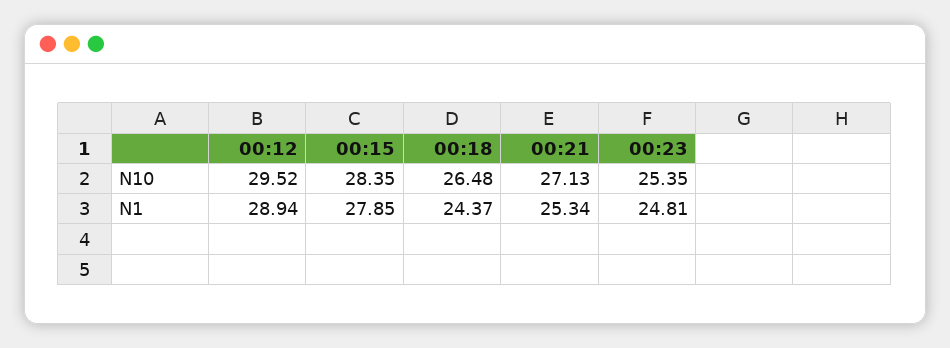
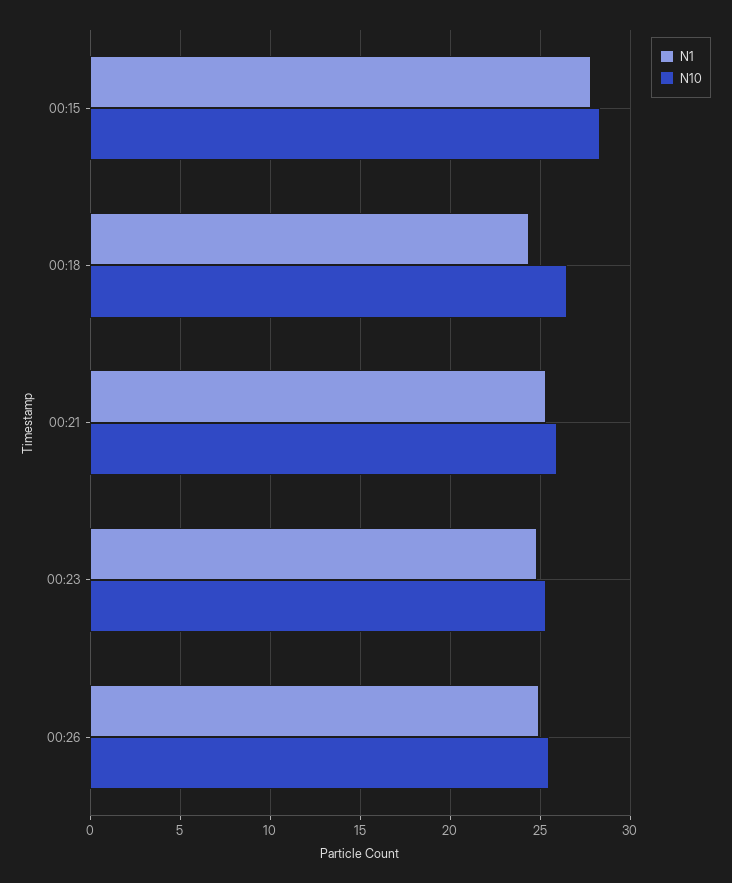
N10, 00:12: 29.52 -> none
N10, 00:21: 27.13 -> 26
N1, 00:12: 28.94 -> none
N1, 00:26: none -> 25
N10, 00:26: none -> 25.5

